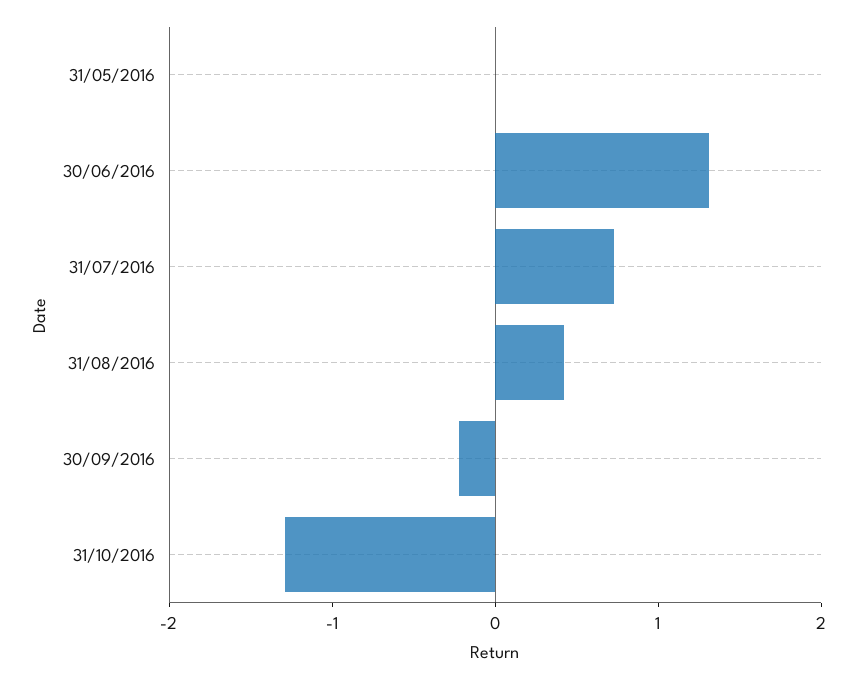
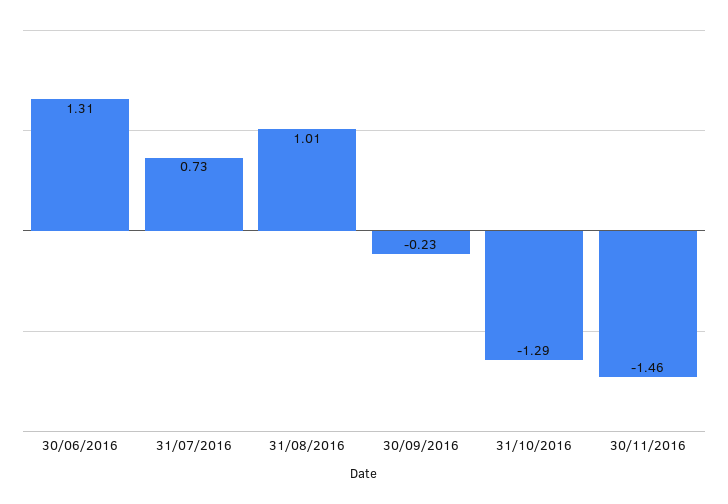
31/05/2016: 0 -> none
31/08/2016: 0.4 -> 1.01
30/11/2016: none -> -1.46

